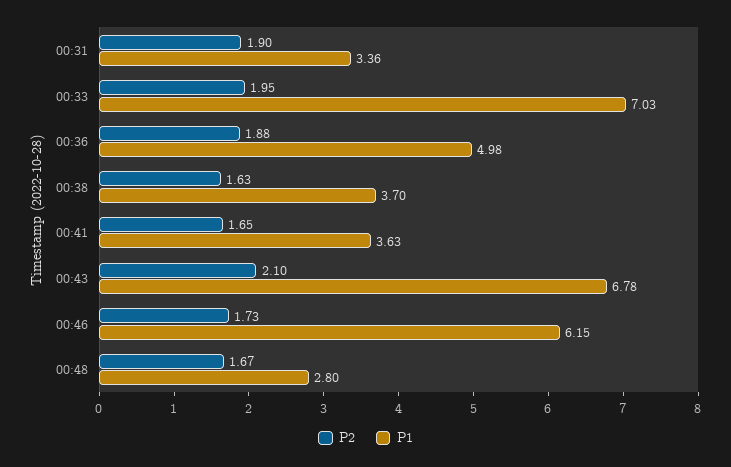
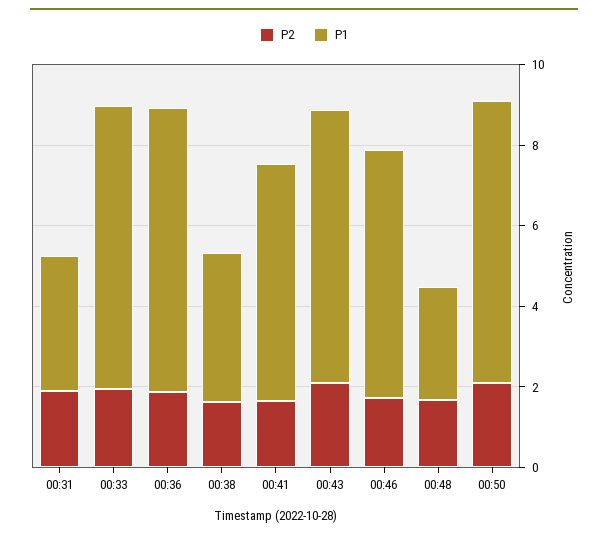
P1, 00:36: 4.98 -> 7
P1, 00:41: 3.63 -> 6
P2, 00:50: none -> 2
P1, 00:50: none -> 7

